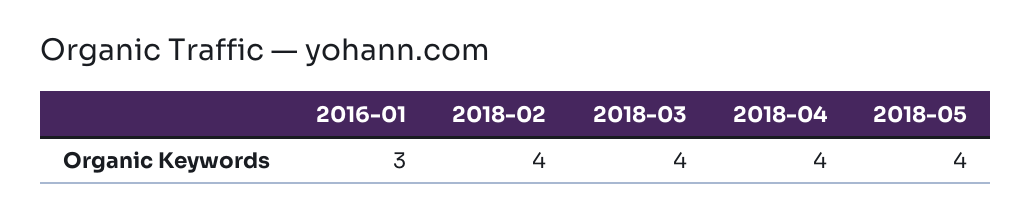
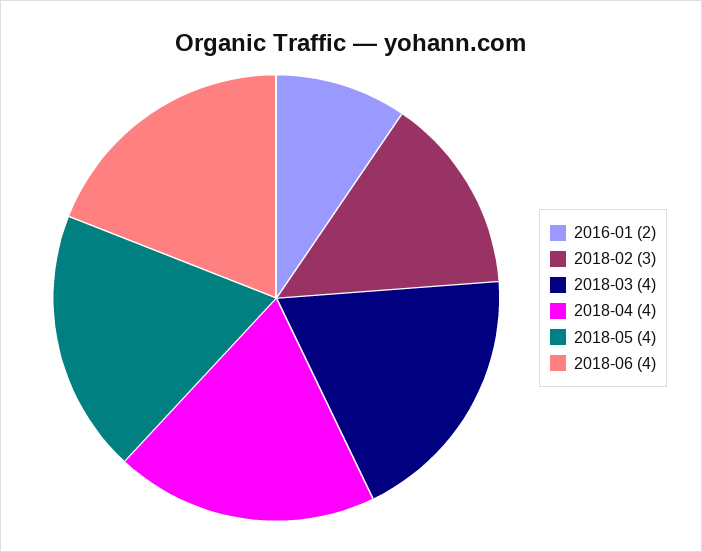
2016-01: 3 -> 2
2018-02: 4 -> 3
2018-06: none -> 4

